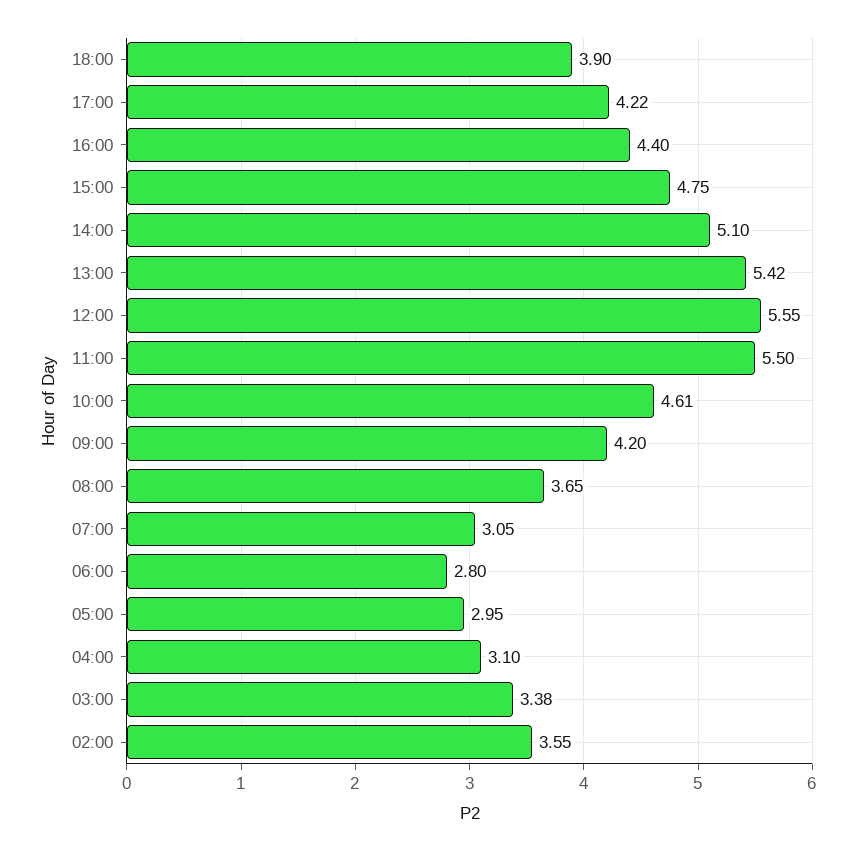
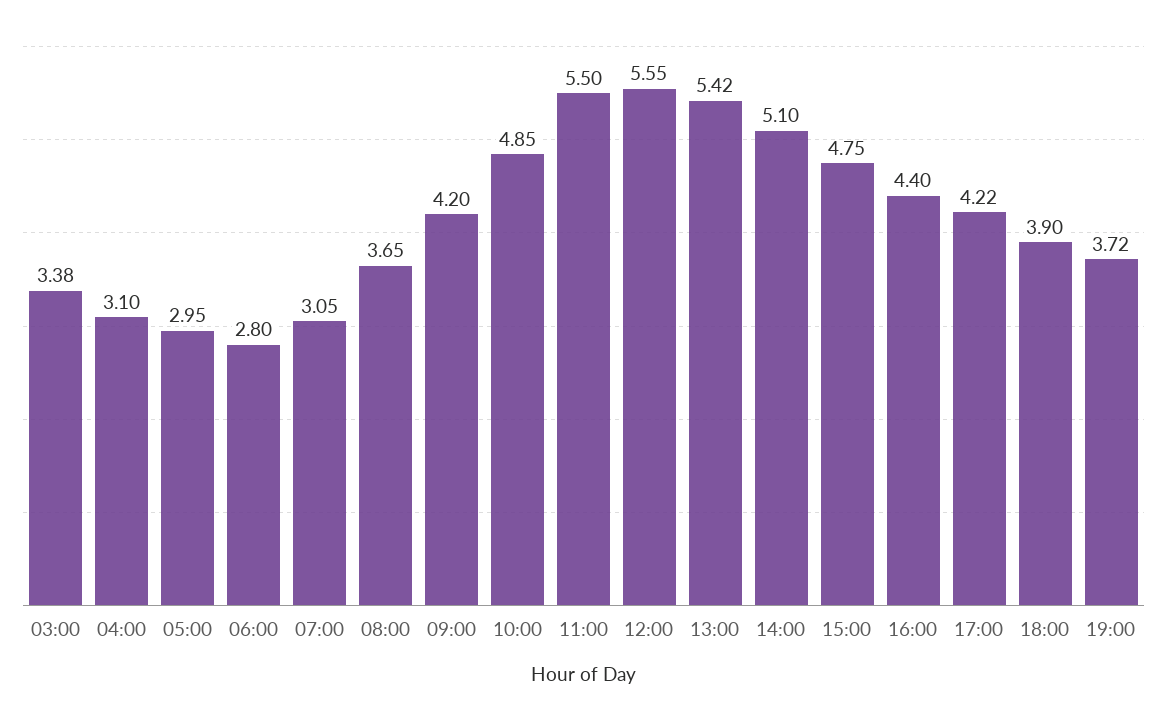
10:00: 4.61 -> 4.85
02:00: 3.55 -> none
19:00: none -> 3.72

